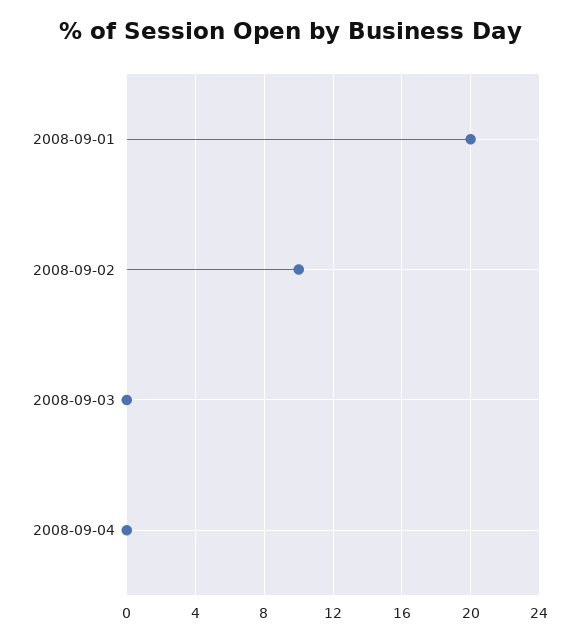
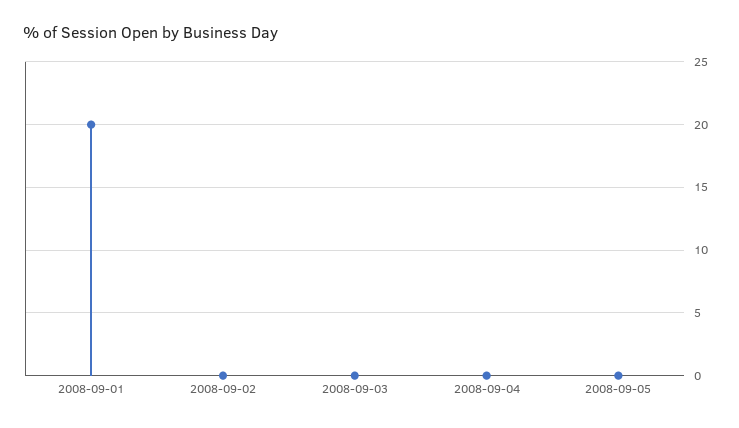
2008-09-02: 10 -> 0
2008-09-05: none -> 0

